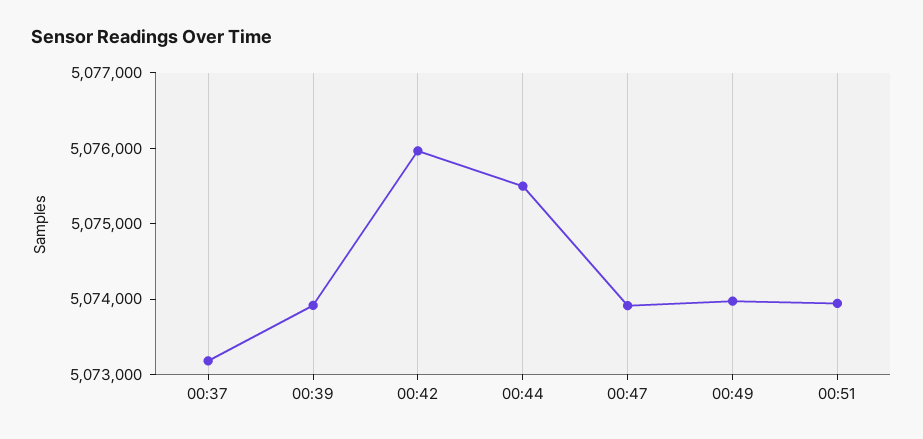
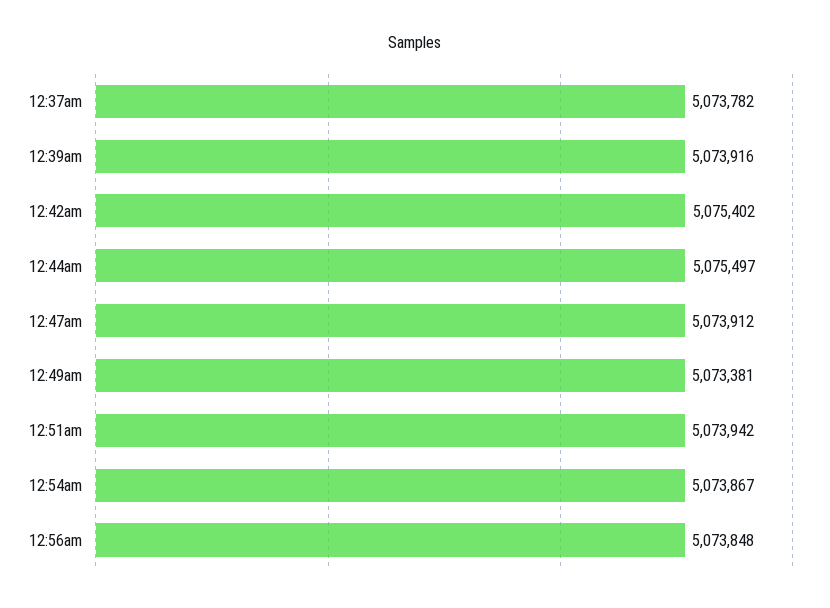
00:37: 5073200 -> 5073782
00:42: 5076000 -> 5075402
00:49: 5074000 -> 5073381
12:54am: none -> 5073867
12:56am: none -> 5073848

